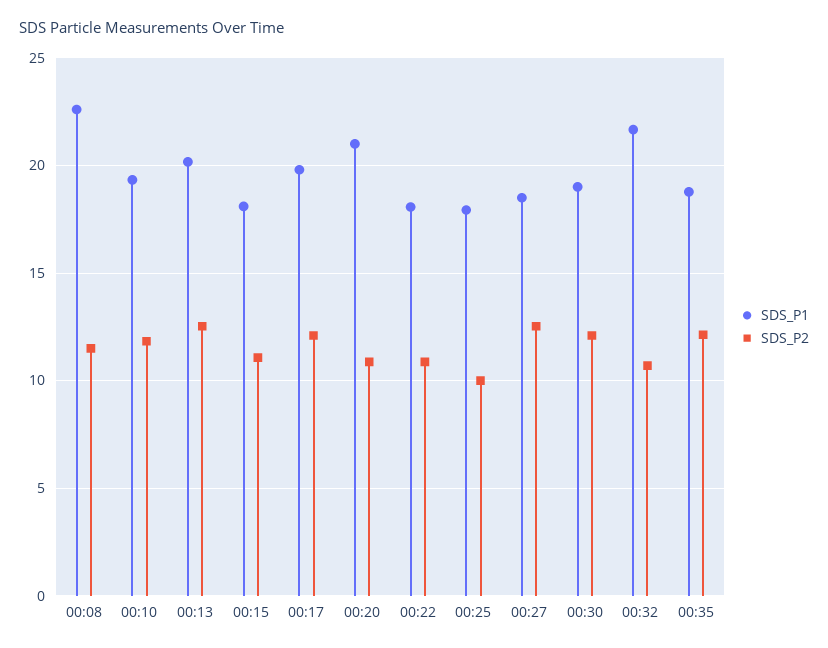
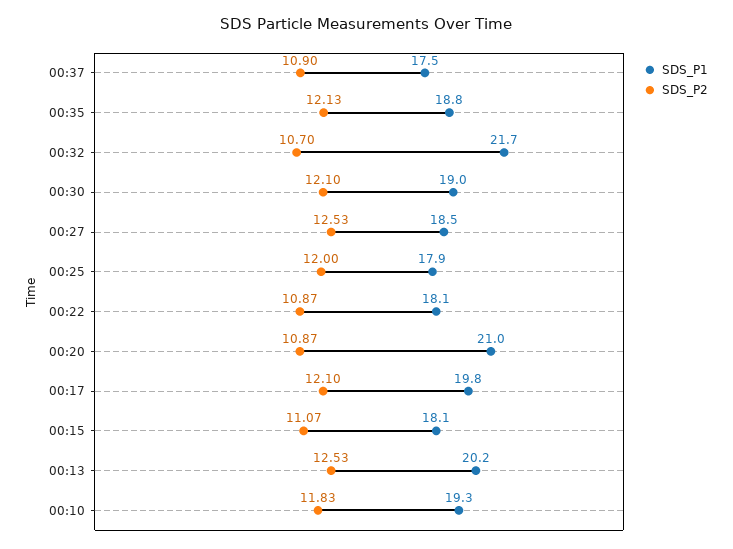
SDS_P1, 00:08: 22.5 -> none
SDS_P2, 00:08: 11.5 -> none
SDS_P2, 00:25: 10 -> 12
SDS_P1, 00:37: none -> 17.5
SDS_P2, 00:37: none -> 10.9

